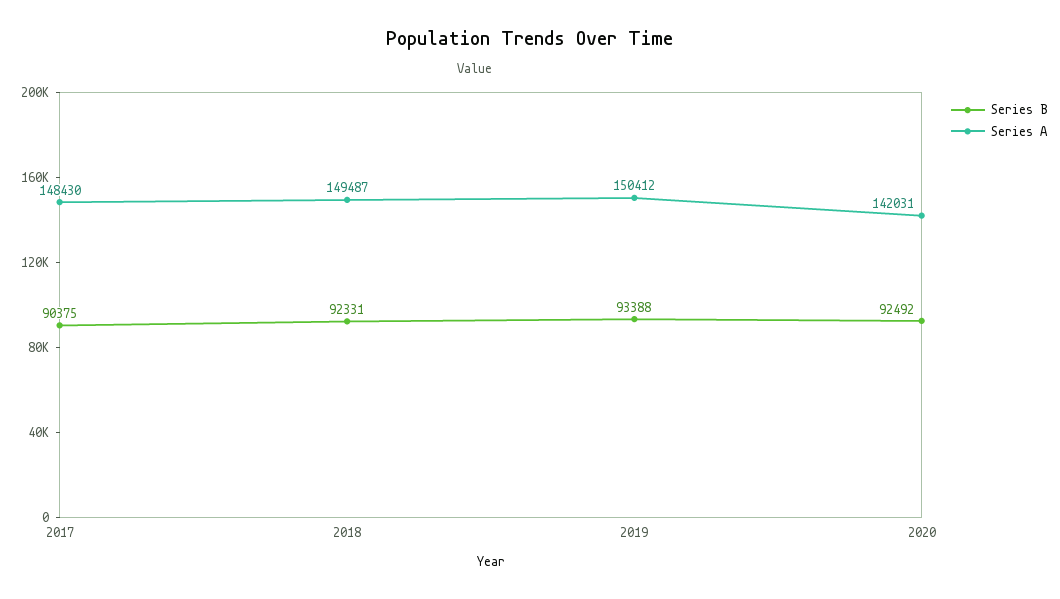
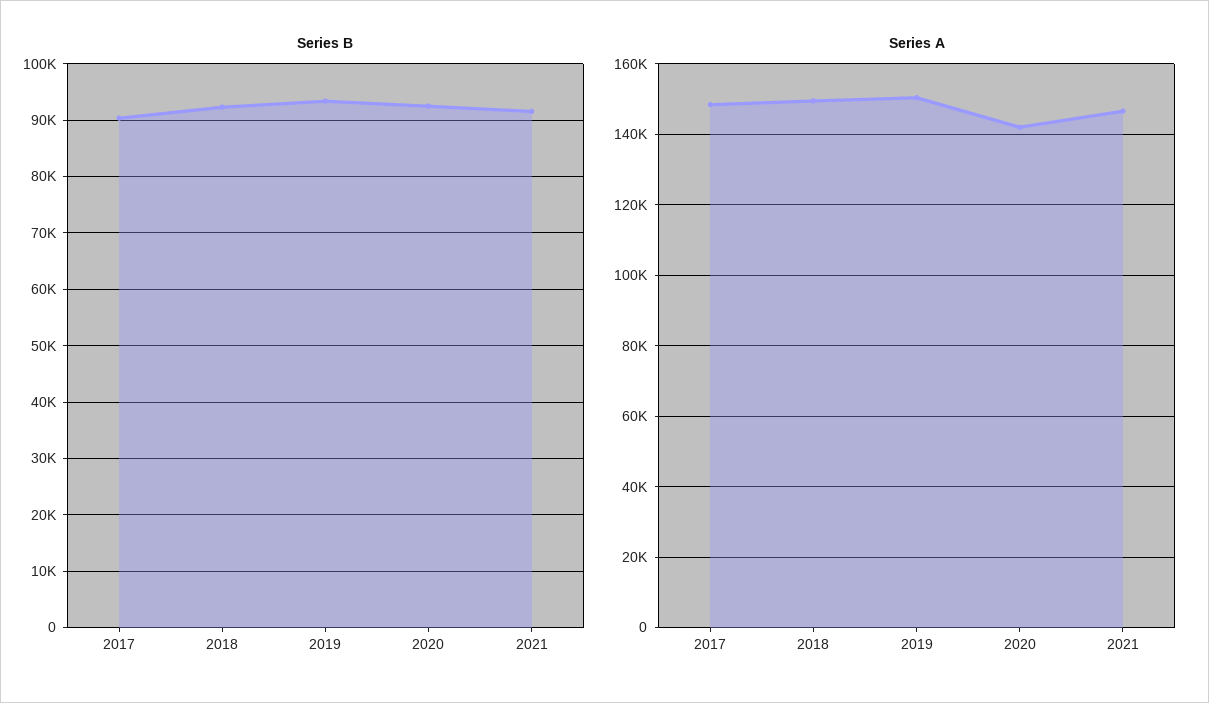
Series B, 2021: none -> 92000
Series A, 2021: none -> 146000

